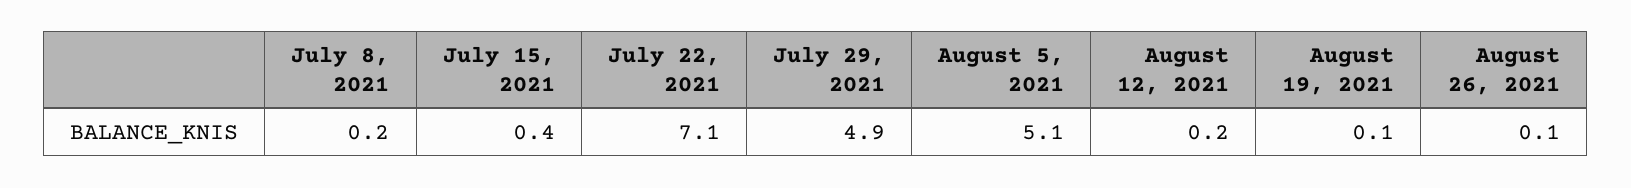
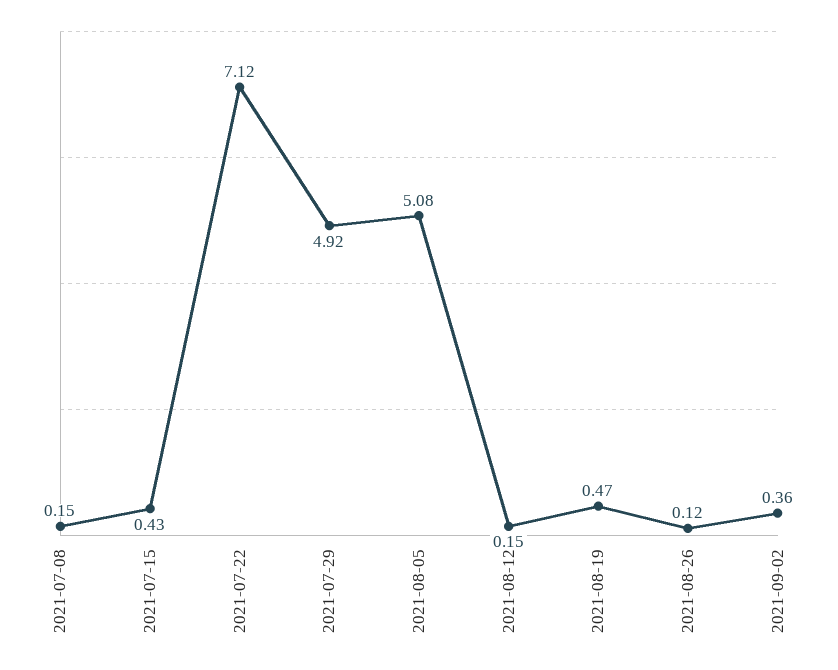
August 19, 2021: 0.1 -> 0.47
2021-09-02: none -> 0.36

